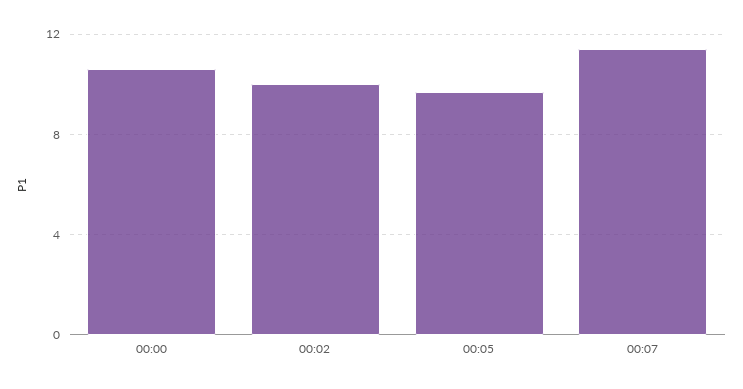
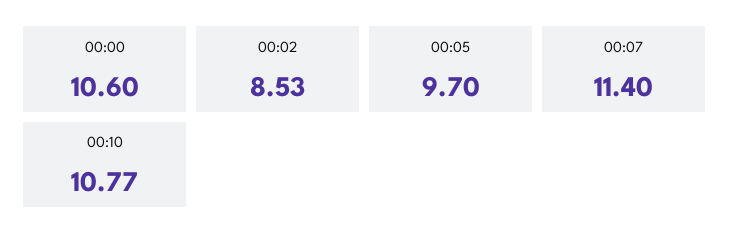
00:02: 10 -> 8.53
00:10: none -> 10.77

